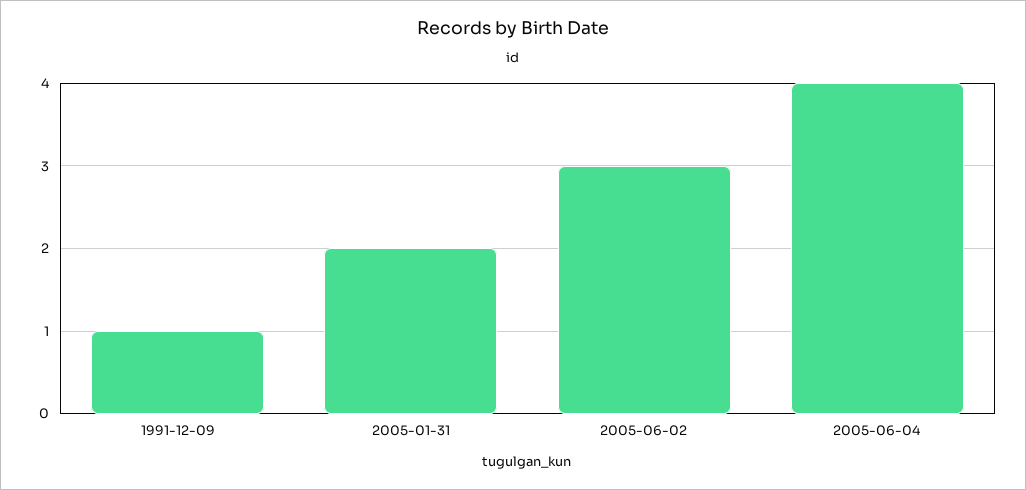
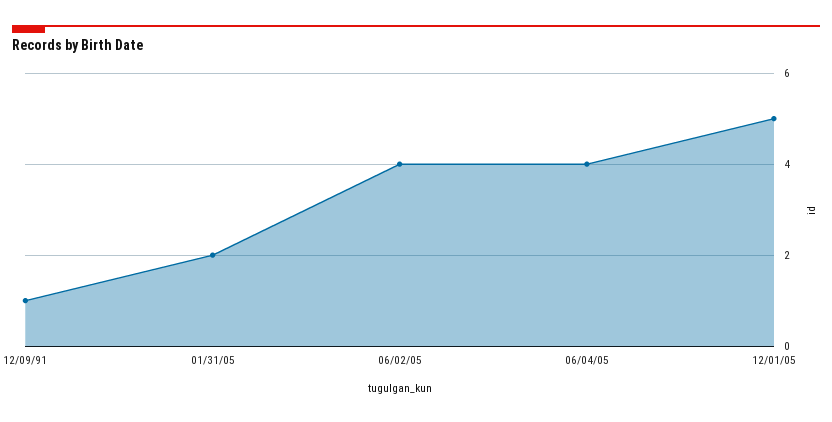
2005-06-02: 3 -> 4
12/01/05: none -> 5

